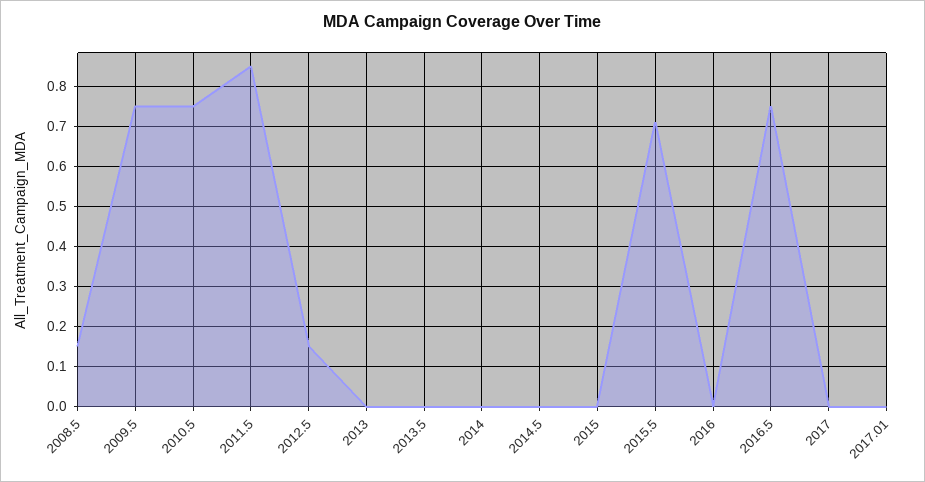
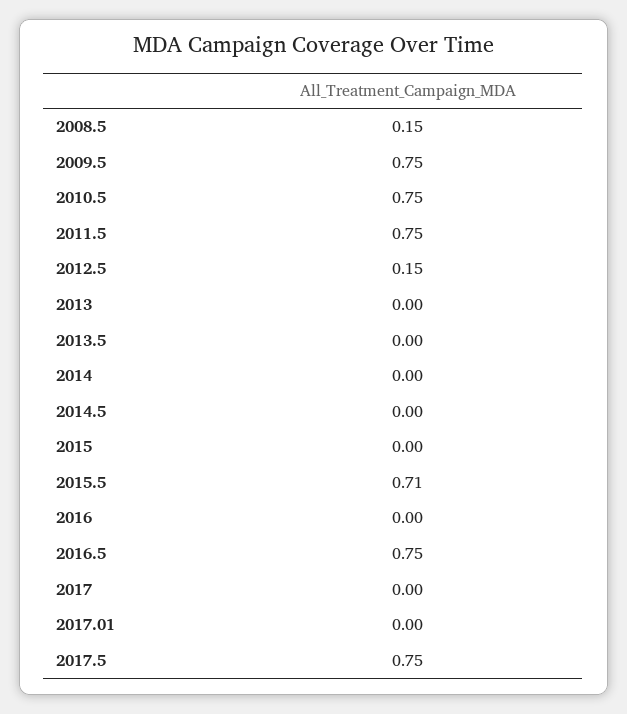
2011.5: 0.85 -> 0.75
2017.5: none -> 0.75

